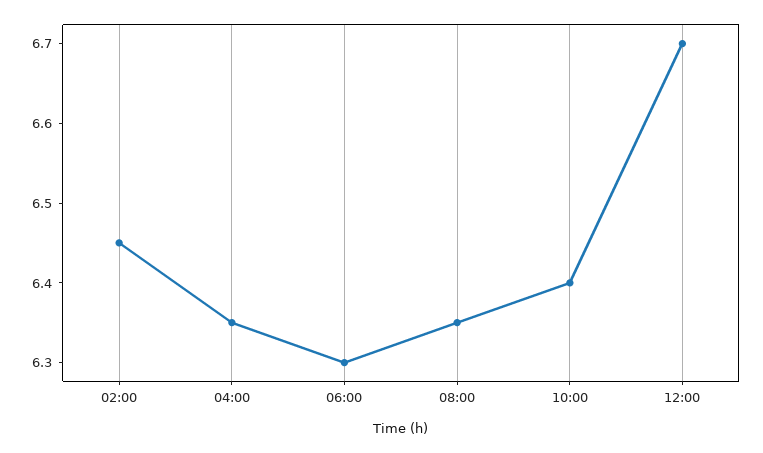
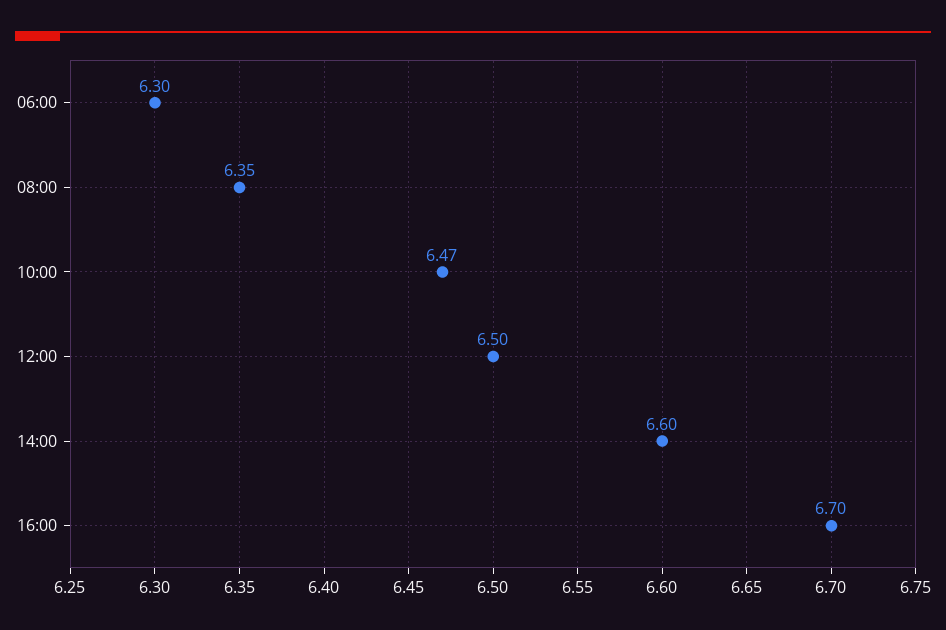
02:00: 6.45 -> none
04:00: 6.35 -> none
10:00: 6.4 -> 6.47
12:00: 6.7 -> 6.5
14:00: none -> 6.6
16:00: none -> 6.7

